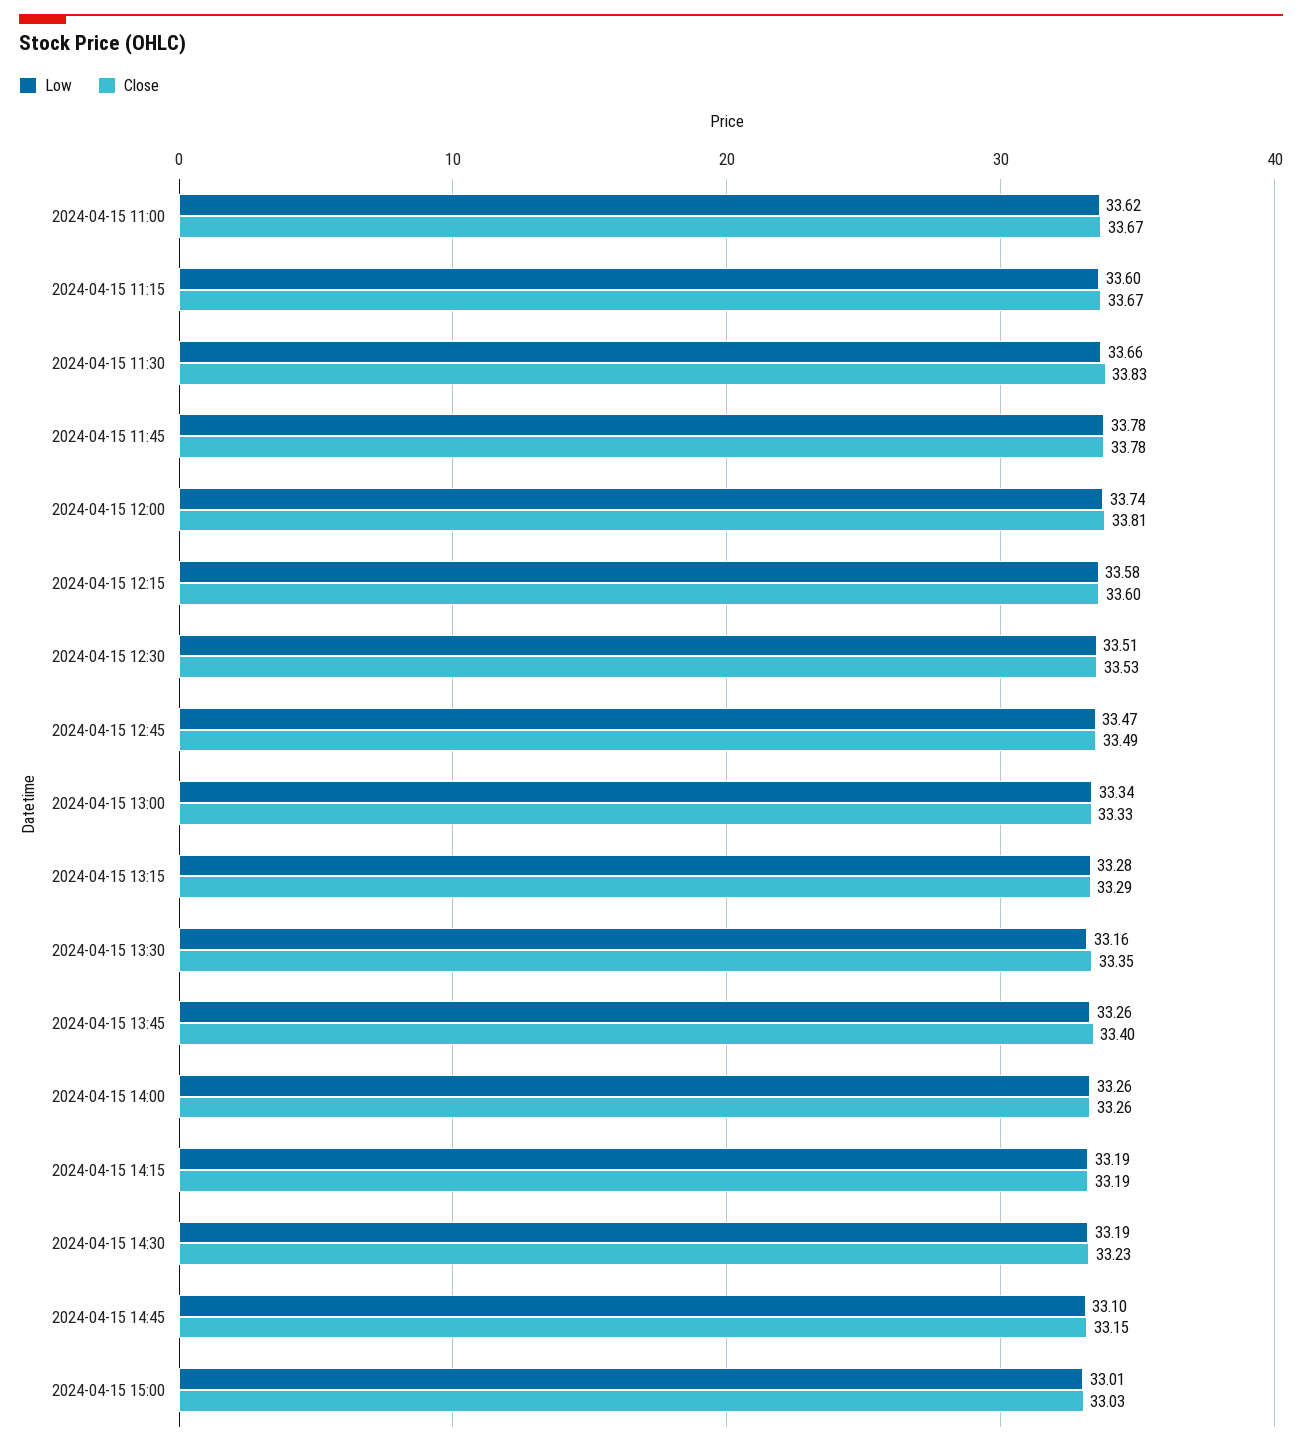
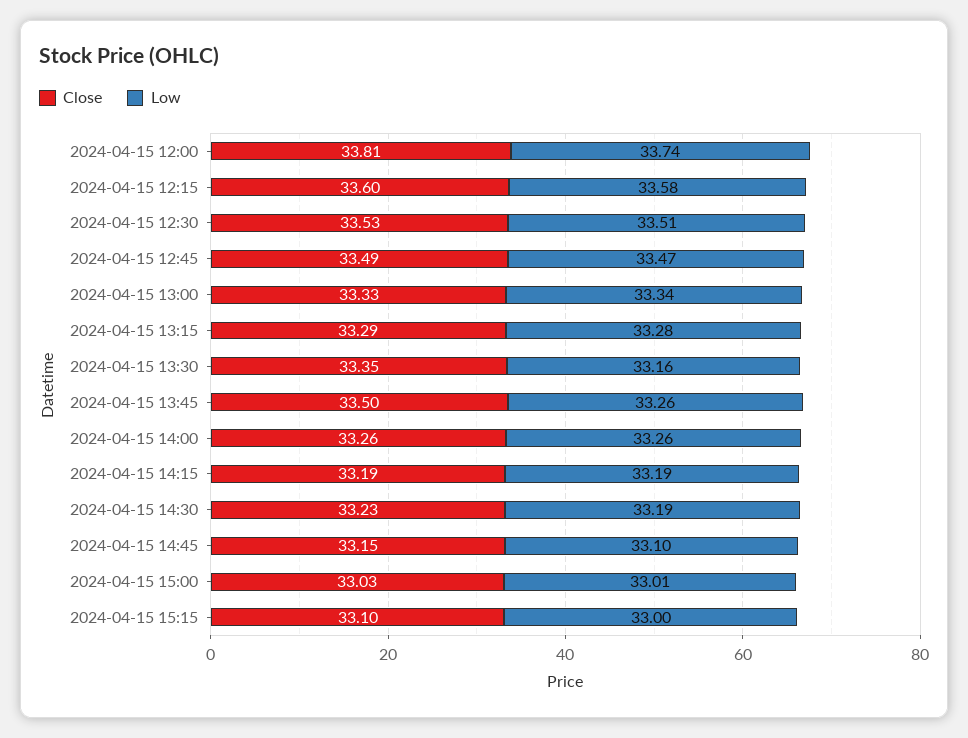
Low, 2024-04-15 11:00: 33.62 -> none
Close, 2024-04-15 11:00: 33.67 -> none
Low, 2024-04-15 11:15: 33.6 -> none
Close, 2024-04-15 11:15: 33.67 -> none
Low, 2024-04-15 11:30: 33.66 -> none
Close, 2024-04-15 11:30: 33.83 -> none
Low, 2024-04-15 11:45: 33.78 -> none
Close, 2024-04-15 11:45: 33.78 -> none
Close, 2024-04-15 13:45: 33.4 -> 33.5
Close, 2024-04-15 15:15: none -> 33.1
Low, 2024-04-15 15:15: none -> 33

